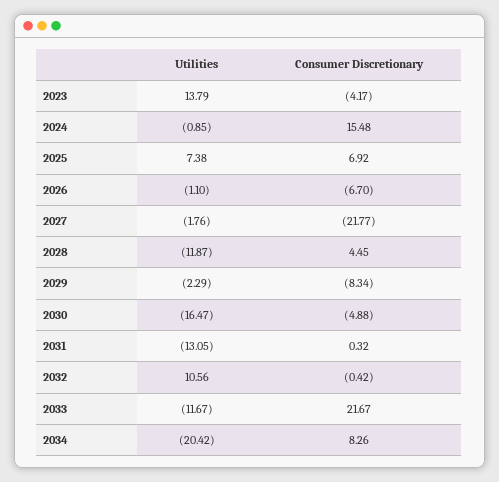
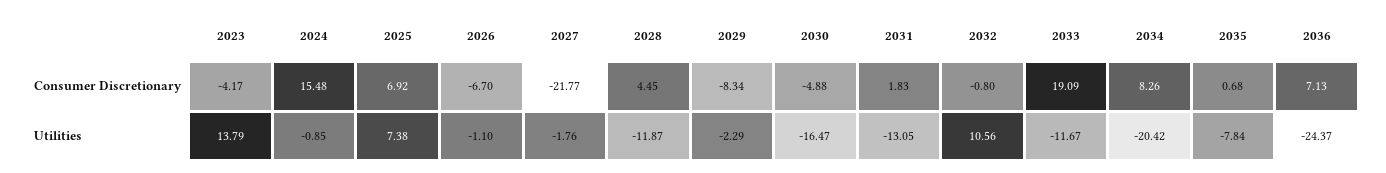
Consumer Discretionary, 2031: 0.32 -> 1.83
Consumer Discretionary, 2032: -0.42 -> -0.8
Consumer Discretionary, 2033: 21.67 -> 19.09
Consumer Discretionary, 2035: none -> 0.68
Consumer Discretionary, 2036: none -> 7.13
Utilities, 2035: none -> -7.84
Utilities, 2036: none -> -24.37

